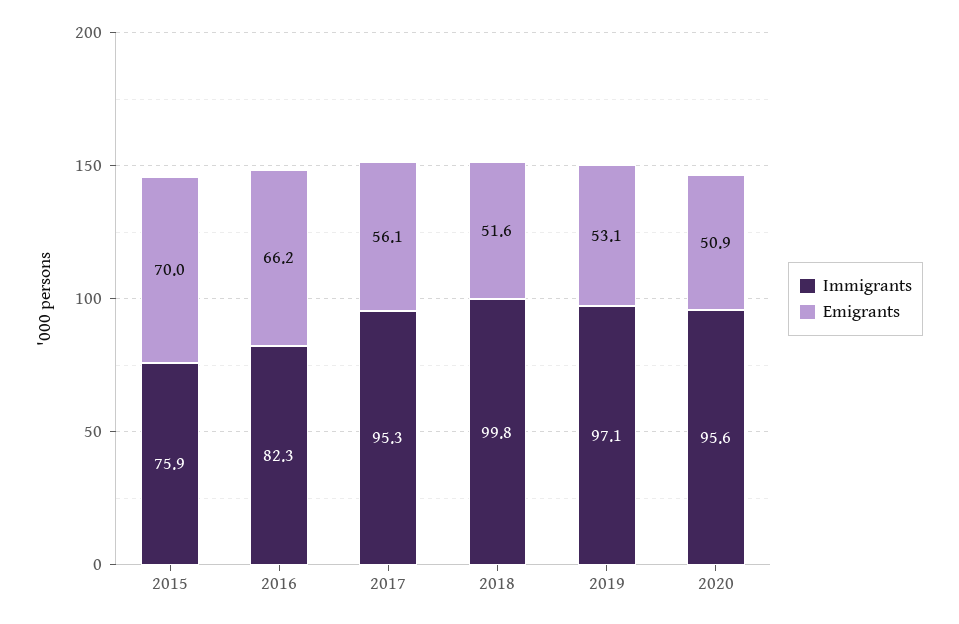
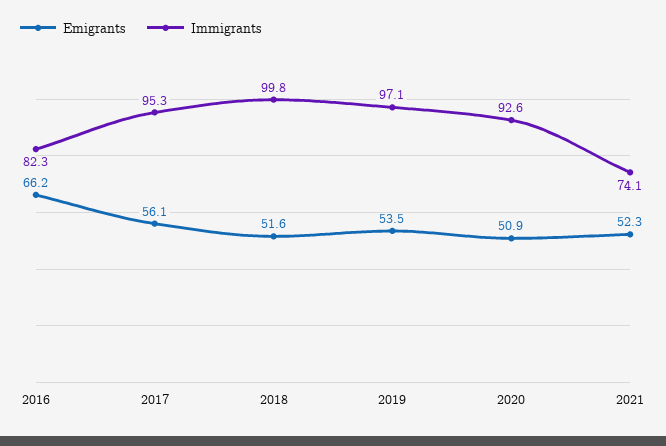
Immigrants, 2015: 75.9 -> none
Emigrants, 2015: 70 -> none
Emigrants, 2019: 53.1 -> 53.5
Immigrants, 2020: 95.6 -> 92.6
Emigrants, 2021: none -> 52.3
Immigrants, 2021: none -> 74.1

